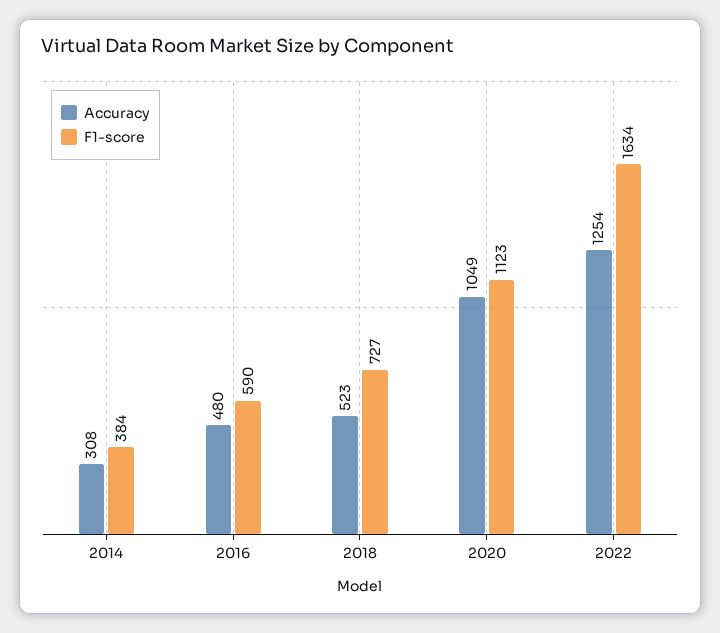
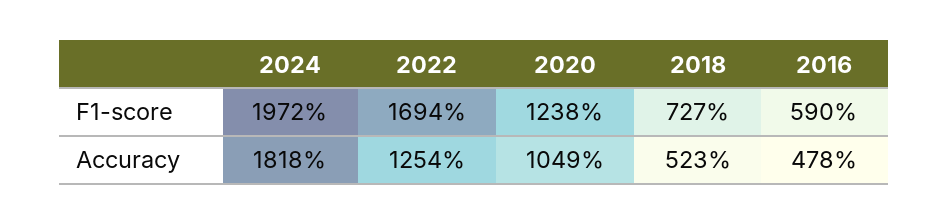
Accuracy, 2014: 308 -> none
F1-score, 2014: 384 -> none
Accuracy, 2016: 480 -> 478
F1-score, 2020: 1123 -> 1238
F1-score, 2022: 1634 -> 1694
F1-score, 2024: none -> 1972
Accuracy, 2024: none -> 1818

